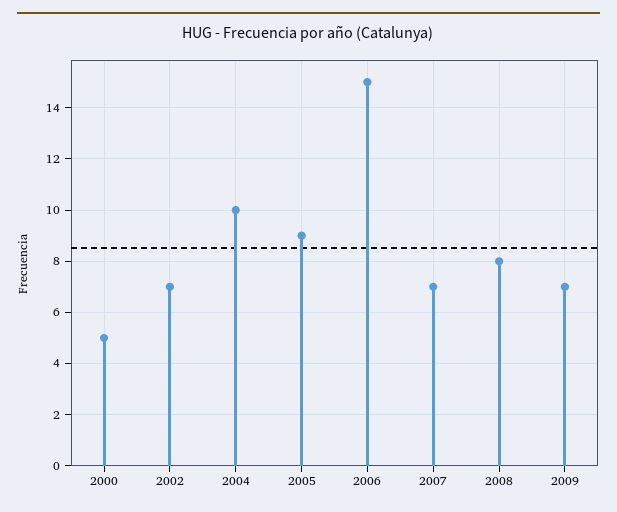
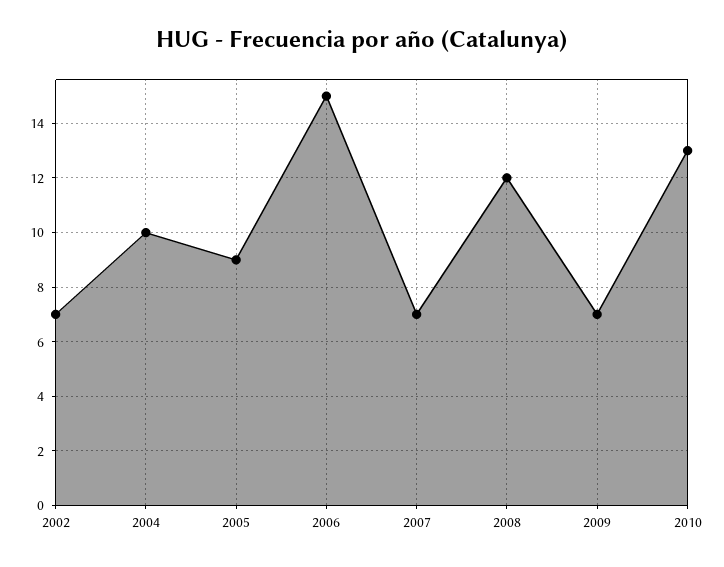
2000: 5 -> none
2008: 8 -> 12
2010: none -> 13

